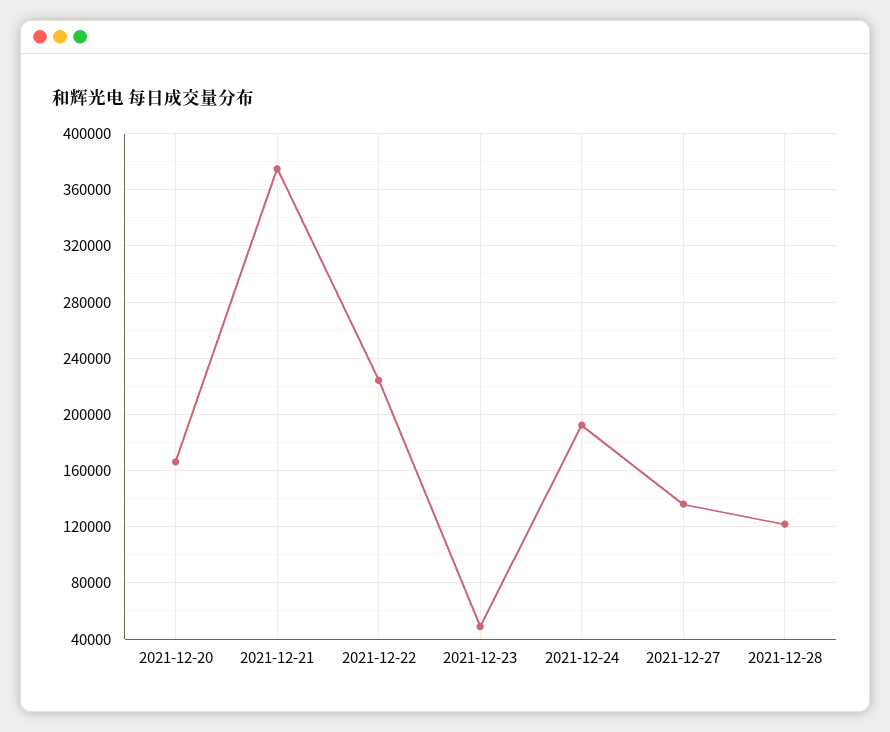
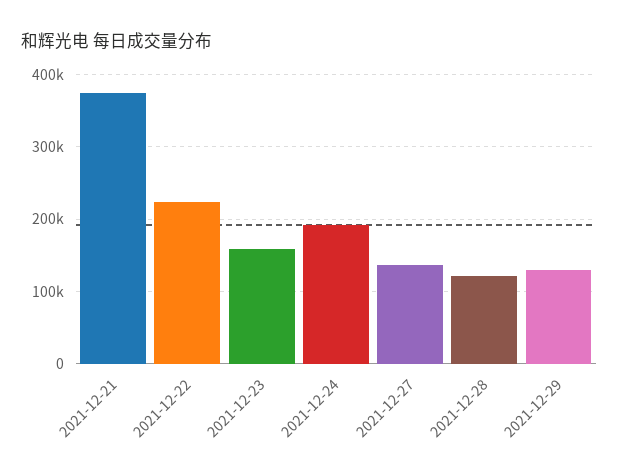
2021-12-20: 165000 -> none
2021-12-23: 50000 -> 160000
2021-12-29: none -> 130000

